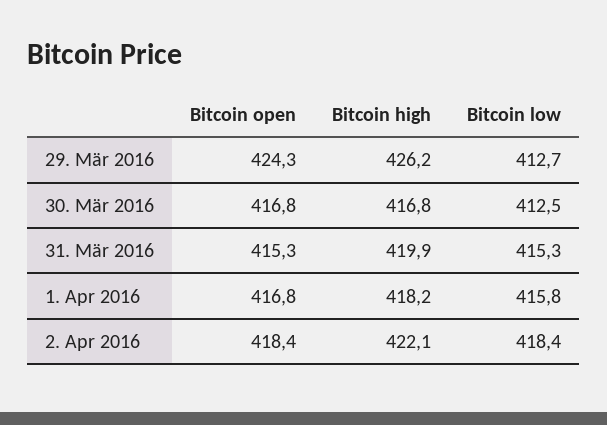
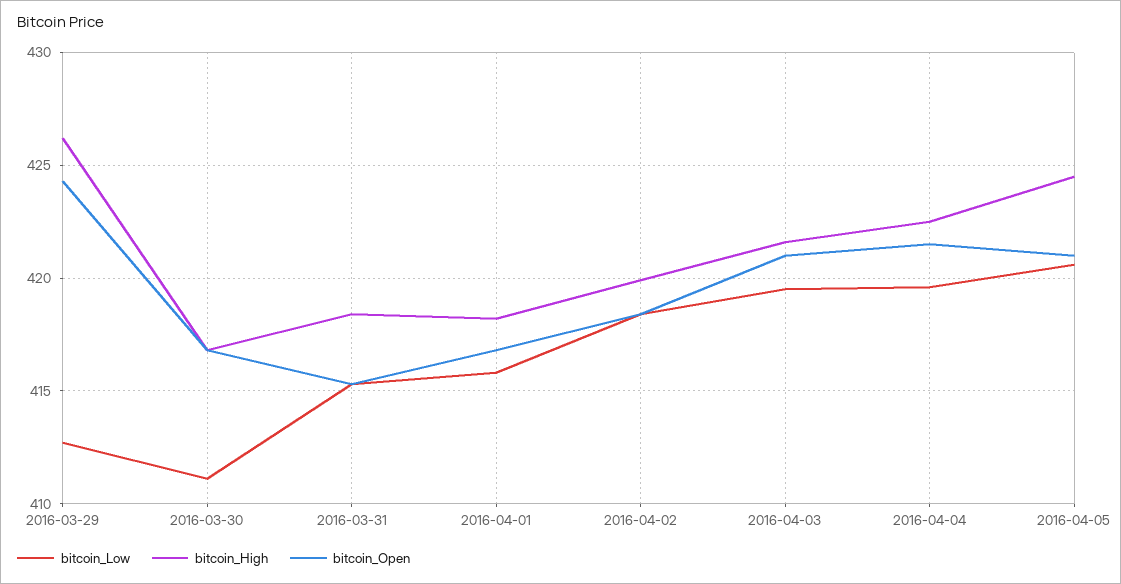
Bitcoin low, 30. Mär 2016: 412.5 -> 411
Bitcoin high, 31. Mär 2016: 419.9 -> 418.5
Bitcoin high, 2. Apr 2016: 422.1 -> 420
Bitcoin low, 2016-04-03: none -> 419.5
Bitcoin high, 2016-04-03: none -> 421.5
Bitcoin open, 2016-04-03: none -> 421
Bitcoin low, 2016-04-04: none -> 419.5
Bitcoin high, 2016-04-04: none -> 422.5
Bitcoin open, 2016-04-04: none -> 421.5
Bitcoin low, 2016-04-05: none -> 420.5
Bitcoin high, 2016-04-05: none -> 424.5
Bitcoin open, 2016-04-05: none -> 421

